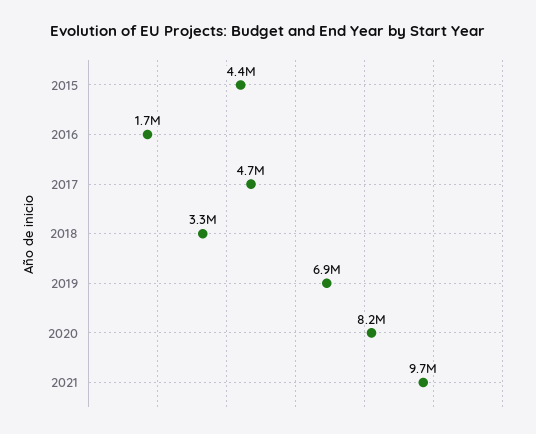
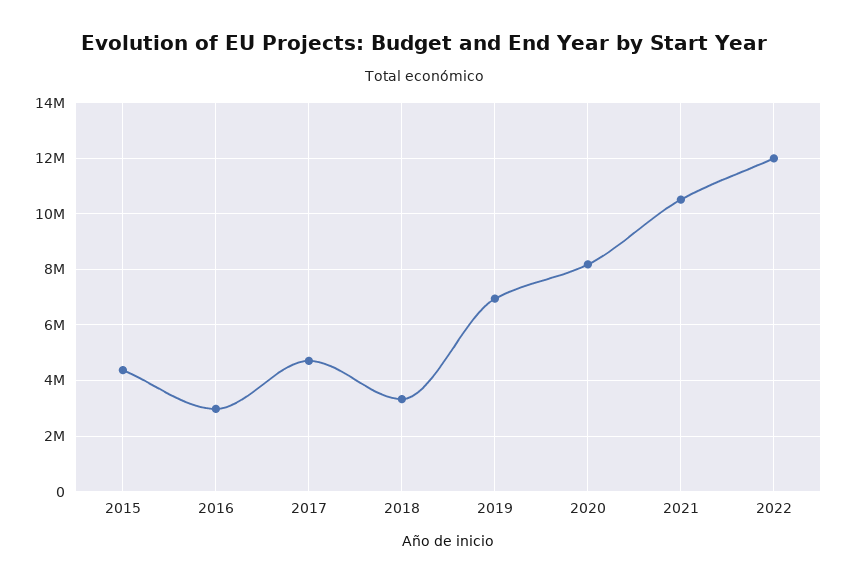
2016: 1700000 -> 3000000
2021: 9700000 -> 10500000
2022: none -> 12000000

